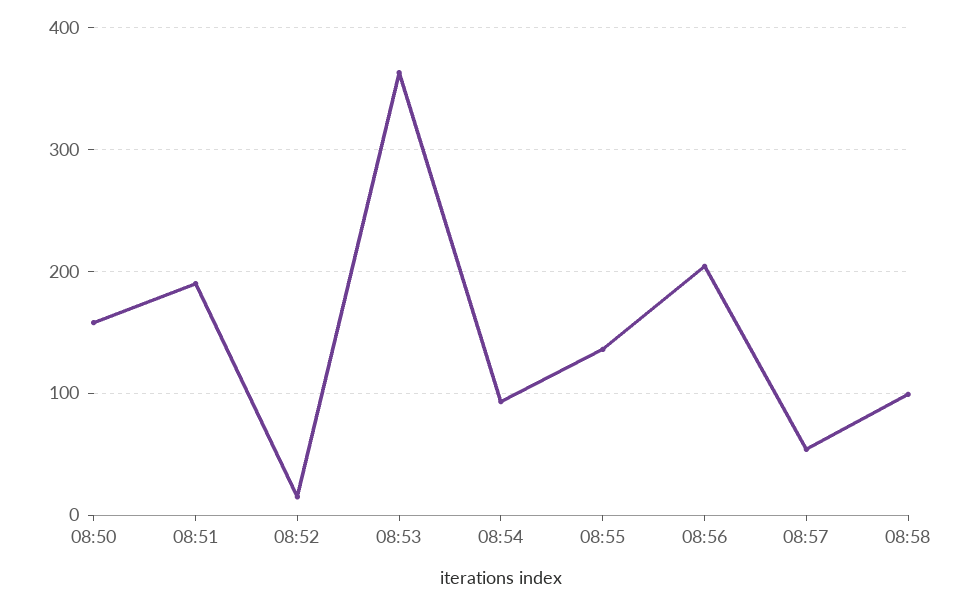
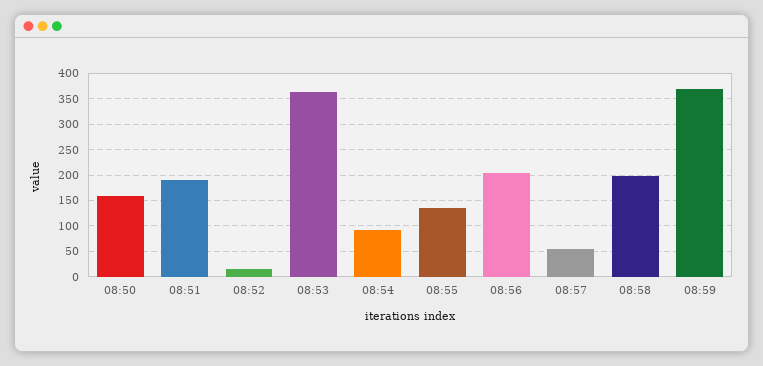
08:58: 100 -> 200
08:59: none -> 375

